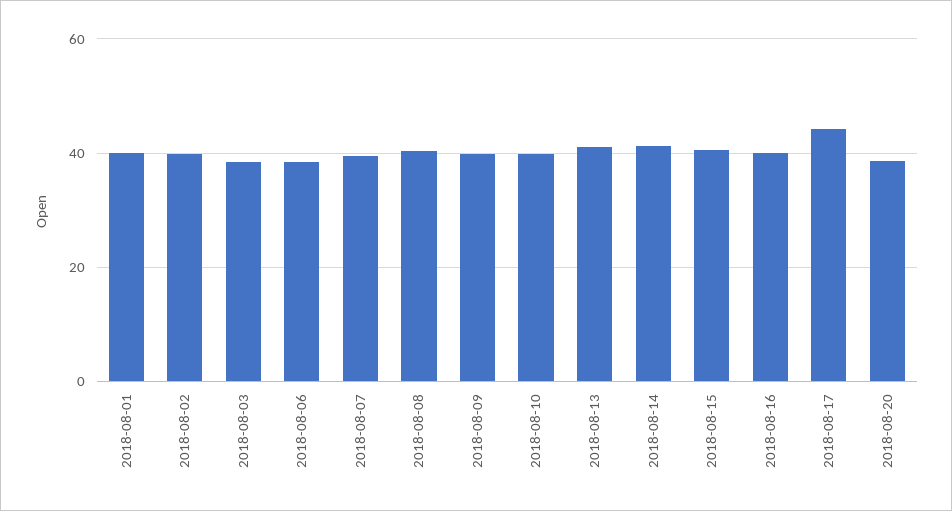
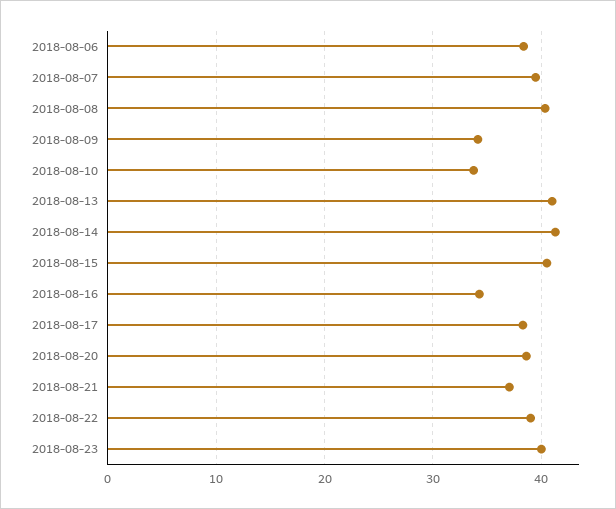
2018-08-01: 40 -> none
2018-08-02: 40 -> none
2018-08-03: 38 -> none
2018-08-09: 40 -> 34
2018-08-10: 40 -> 34
2018-08-16: 40 -> 34
2018-08-17: 44 -> 38
2018-08-21: none -> 37
2018-08-22: none -> 39
2018-08-23: none -> 40

